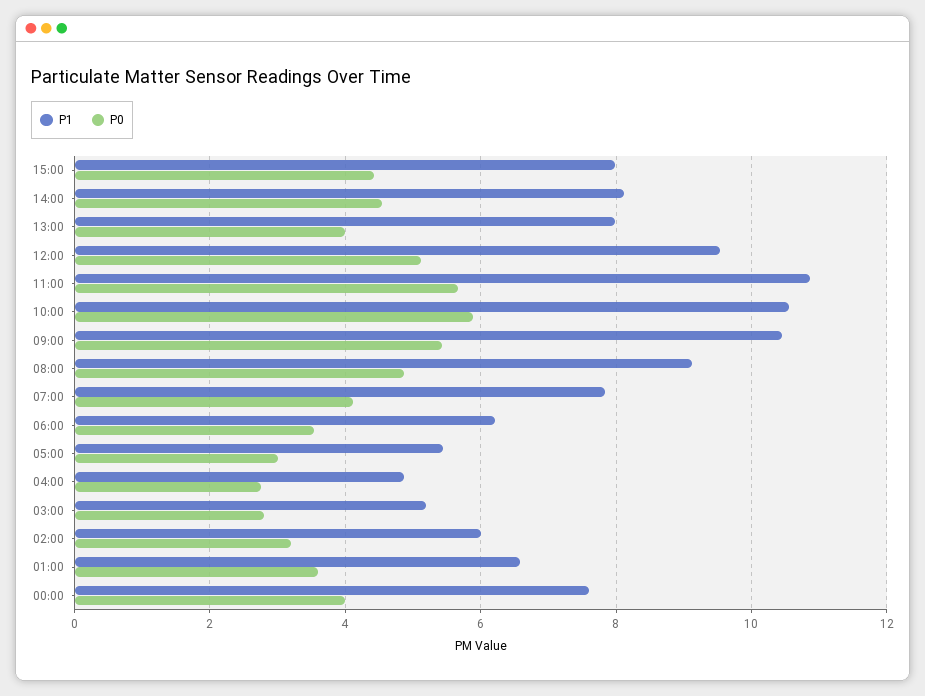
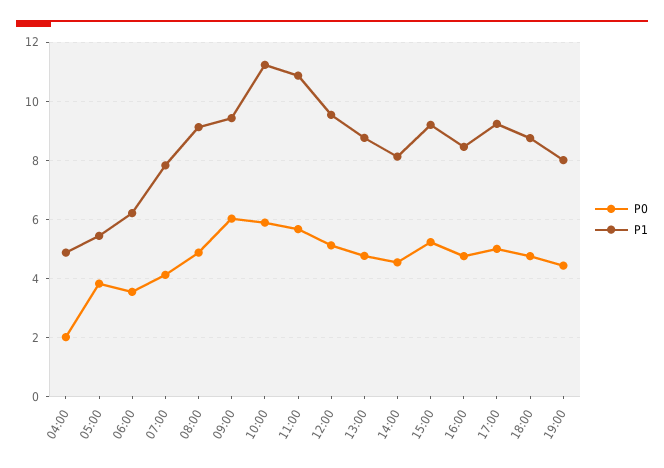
P1, 15:00: 8 -> 9.25
P0, 15:00: 4.4 -> 5.25
P1, 13:00: 8 -> 8.75
P0, 13:00: 4 -> 4.75
P1, 10:00: 10.6 -> 11.25
P1, 09:00: 10.4 -> 9.5
P0, 09:00: 5.4 -> 6
P0, 05:00: 3 -> 3.75
P0, 04:00: 2.8 -> 2
P1, 03:00: 5.2 -> none
P0, 03:00: 2.8 -> none
P1, 02:00: 6 -> none
P0, 02:00: 3.2 -> none
P1, 01:00: 6.6 -> none
P0, 01:00: 3.6 -> none
P1, 00:00: 7.6 -> none
P0, 00:00: 4 -> none
P0, 16:00: none -> 4.75
P1, 16:00: none -> 8.5
P0, 17:00: none -> 5
P1, 17:00: none -> 9.25
P0, 18:00: none -> 4.75
P1, 18:00: none -> 8.75
P0, 19:00: none -> 4.5
P1, 19:00: none -> 8

